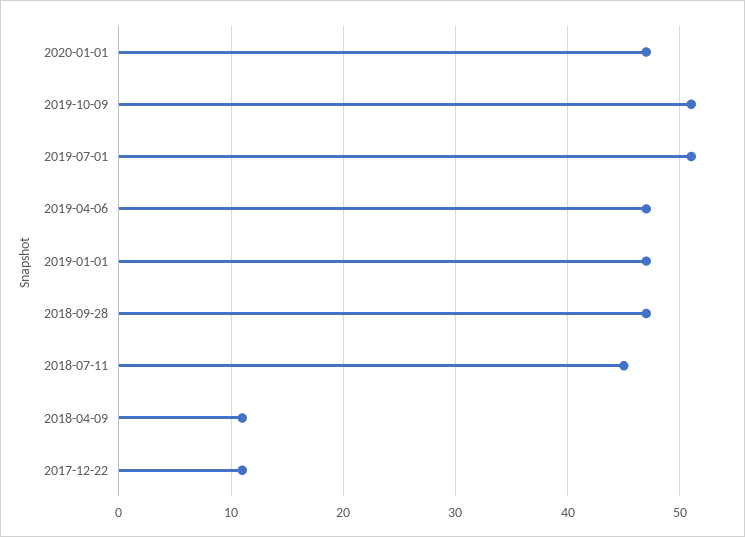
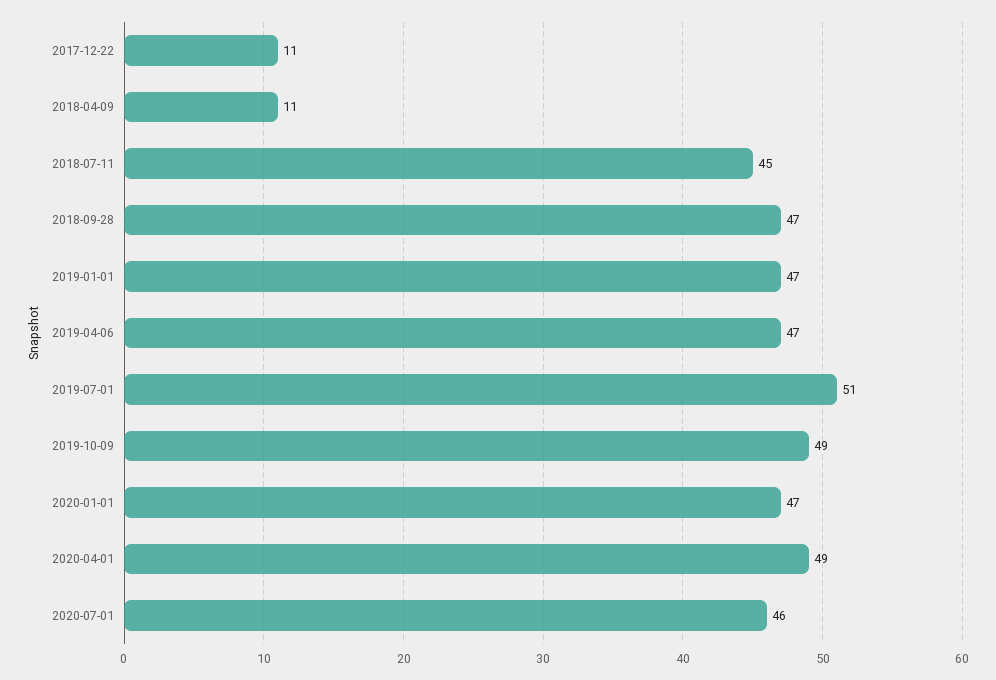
2019-10-09: 51 -> 49
2020-04-01: none -> 49
2020-07-01: none -> 46

